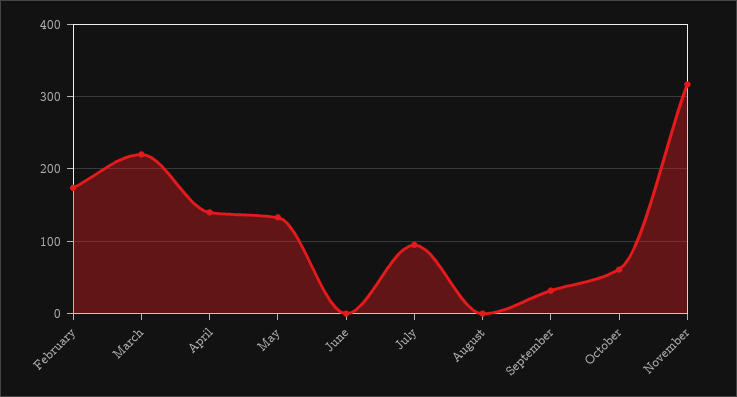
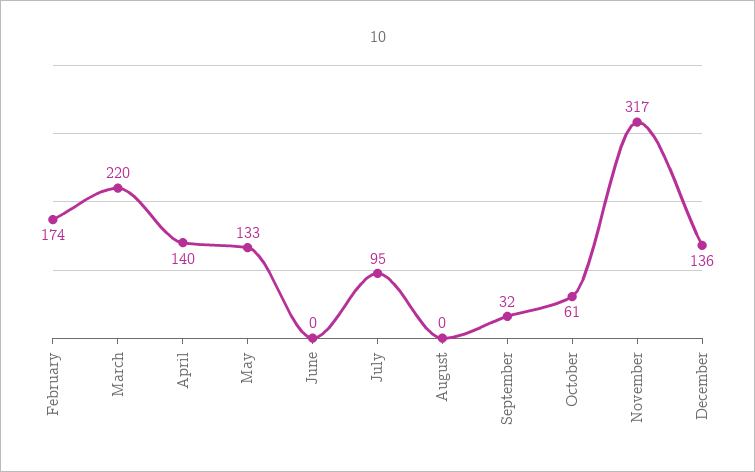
December: none -> 136

